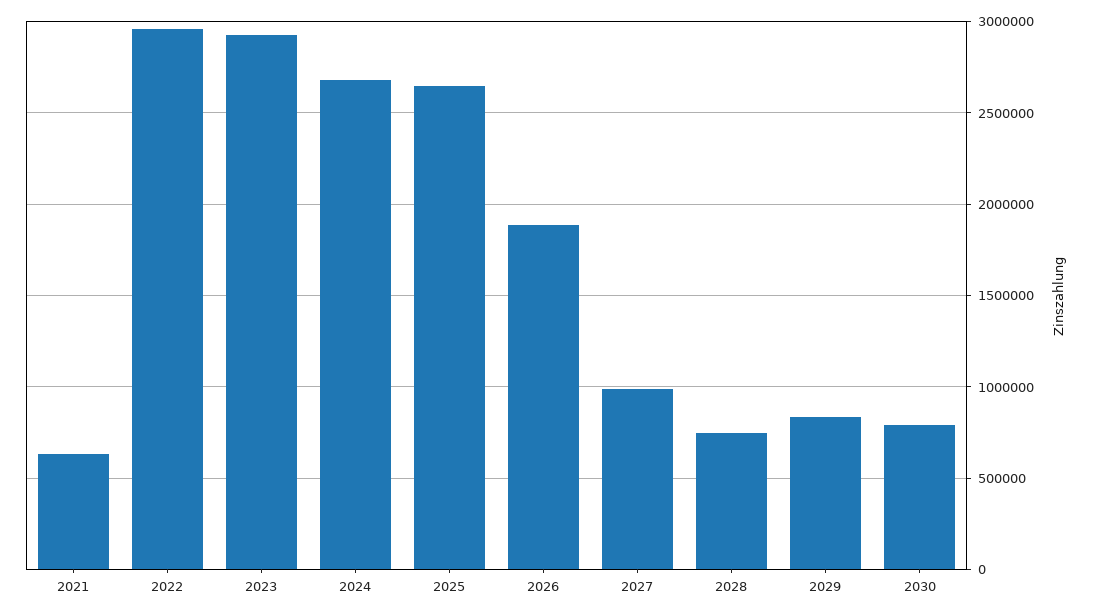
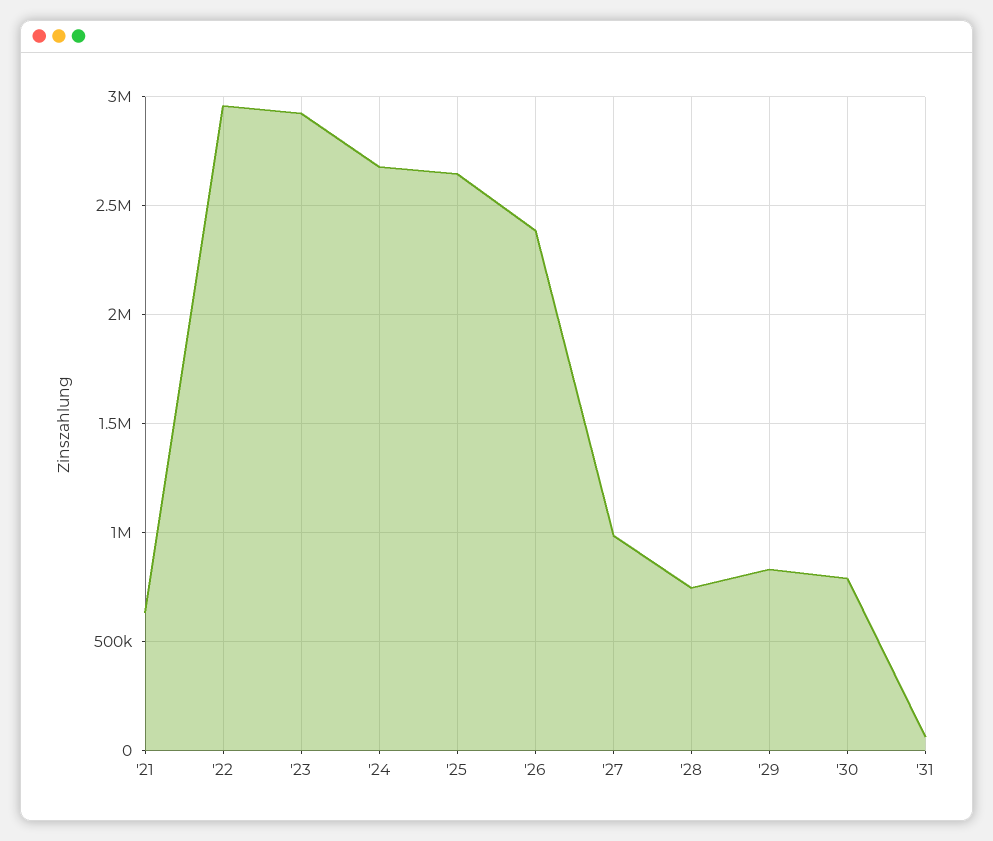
2026: 1900000 -> 2400000
'31: none -> 50000

